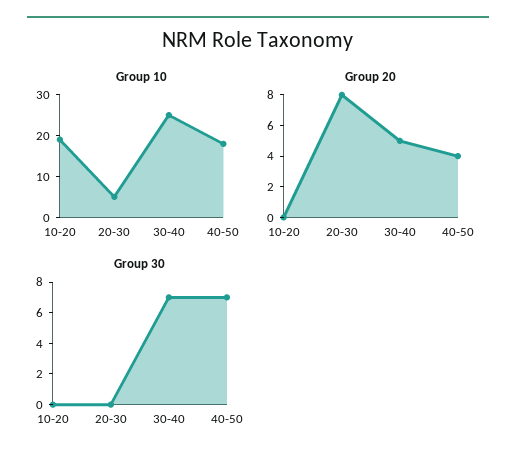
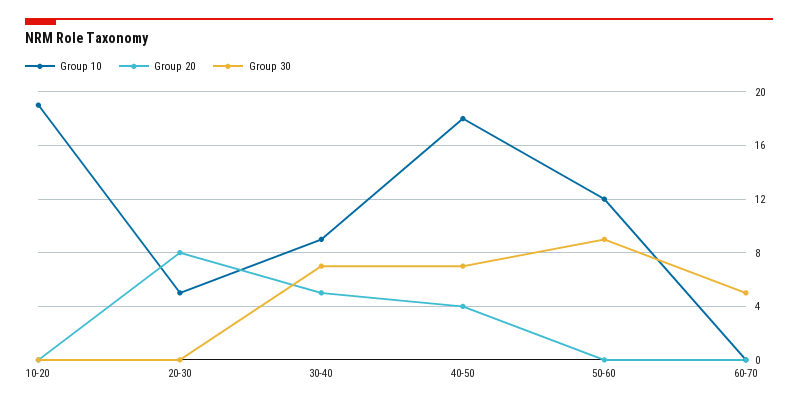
Group 10, 30-40: 25 -> 9
Group 10, 50-60: none -> 12
Group 20, 50-60: none -> 0
Group 30, 50-60: none -> 9
Group 10, 60-70: none -> 0
Group 20, 60-70: none -> 0
Group 30, 60-70: none -> 5

